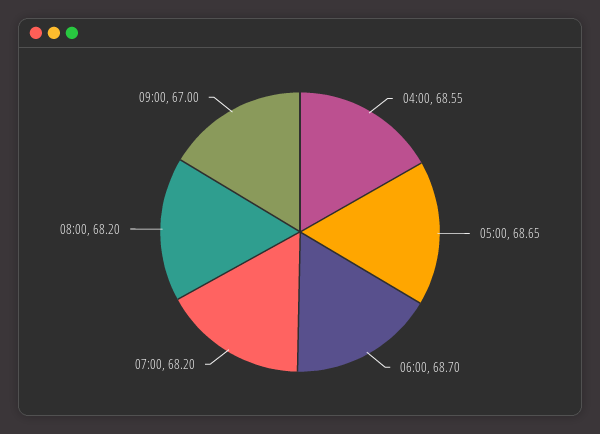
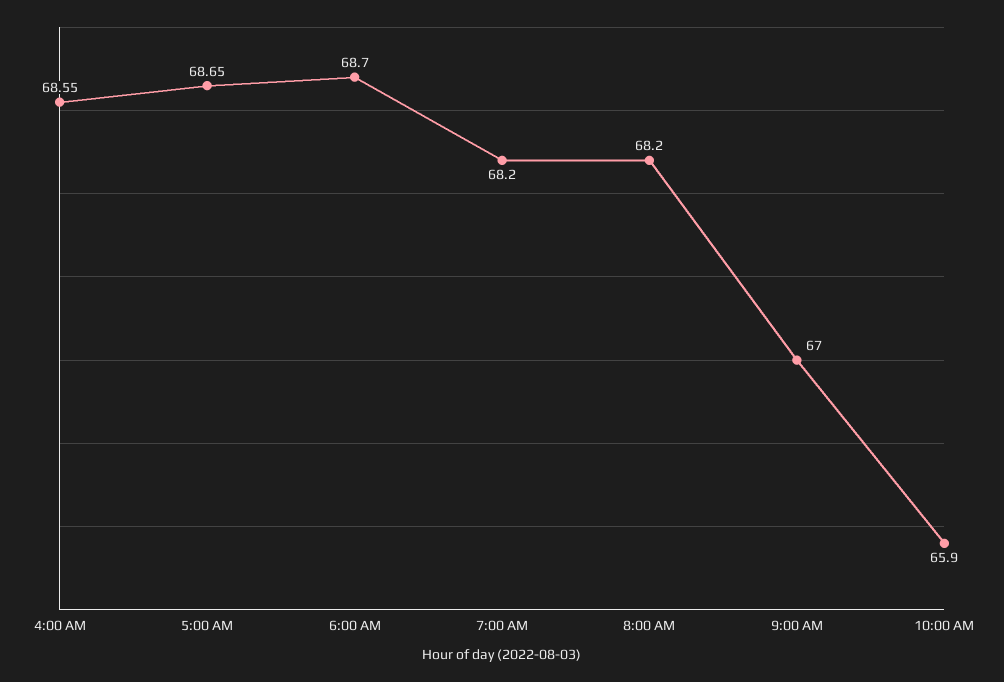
10:00 AM: none -> 65.9

